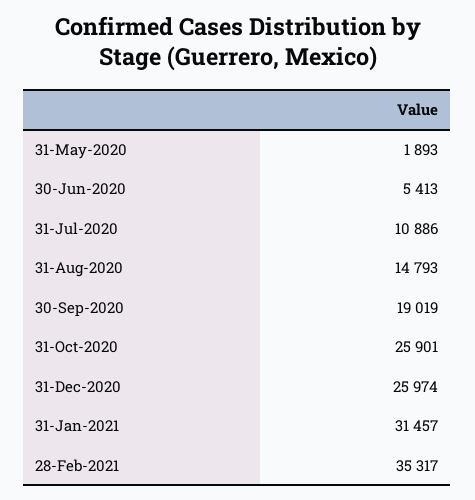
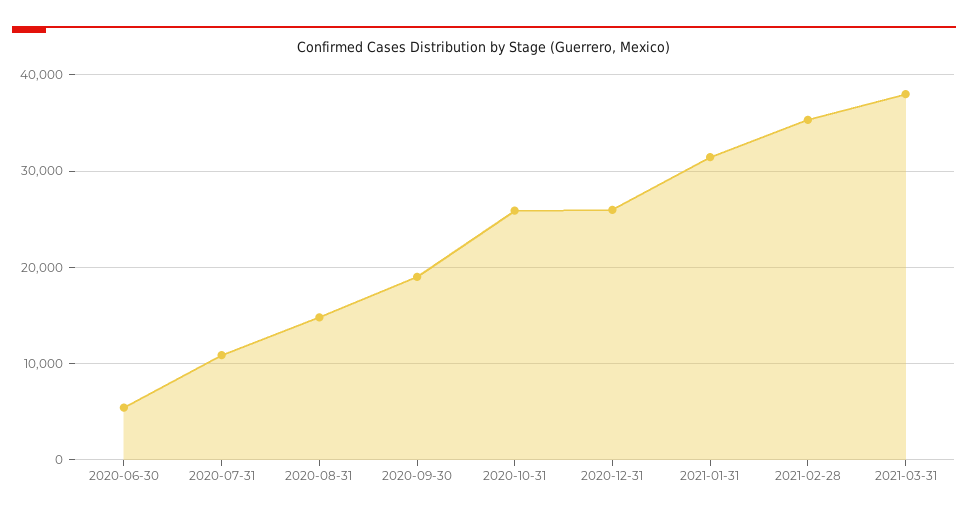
31-May-2020: 1893 -> none
2021-03-31: none -> 38000

